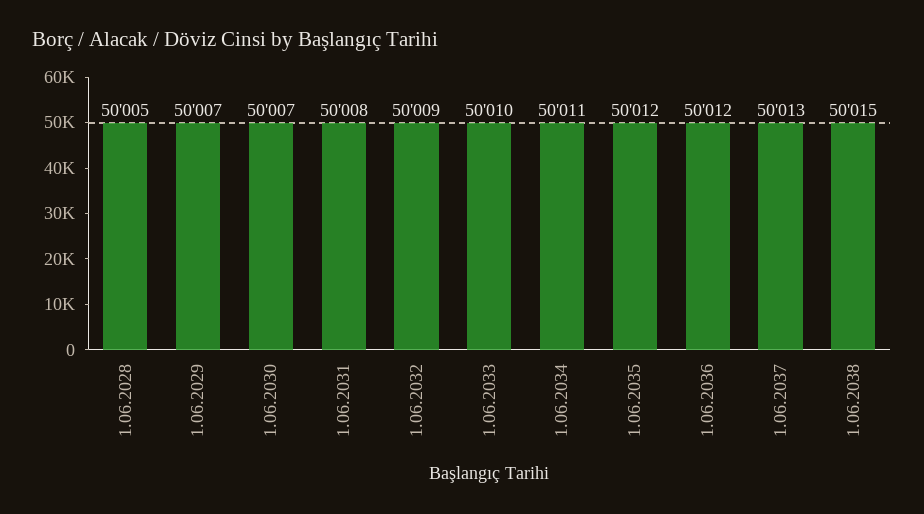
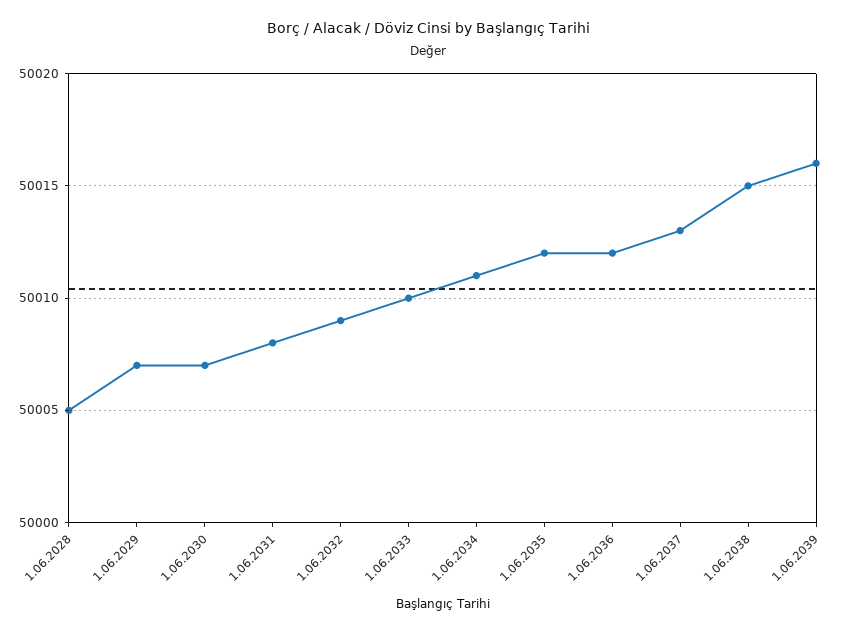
1.06.2039: none -> 50016

